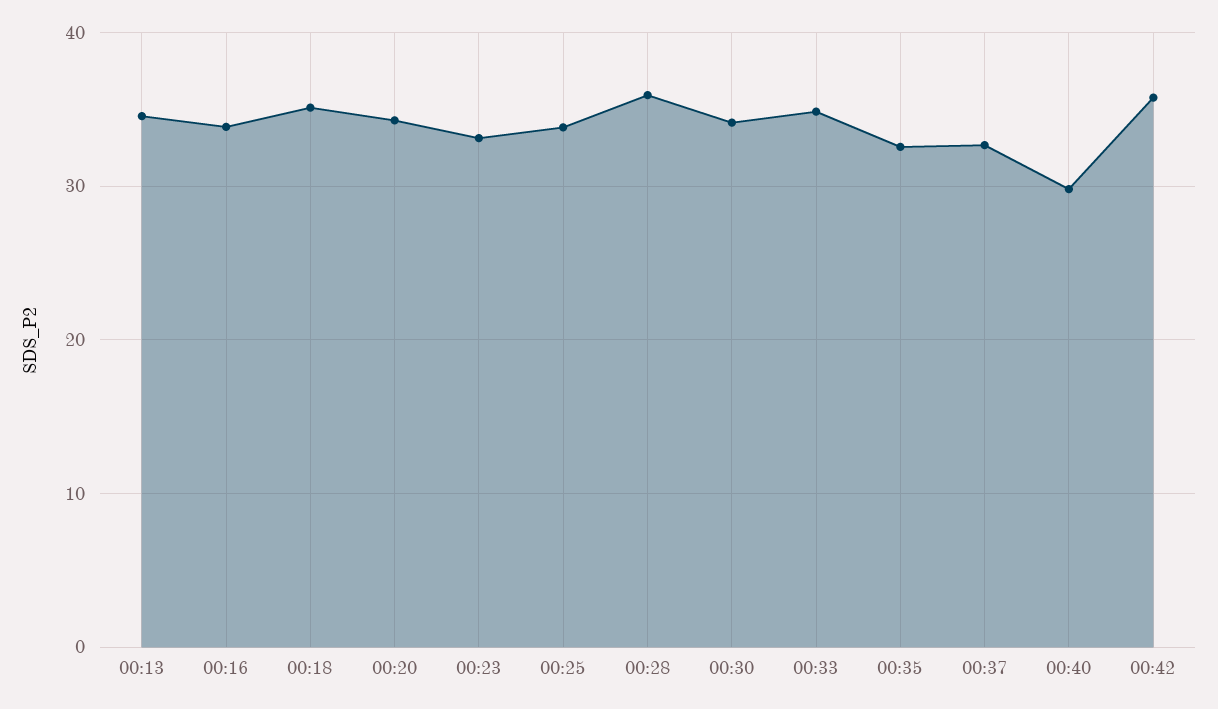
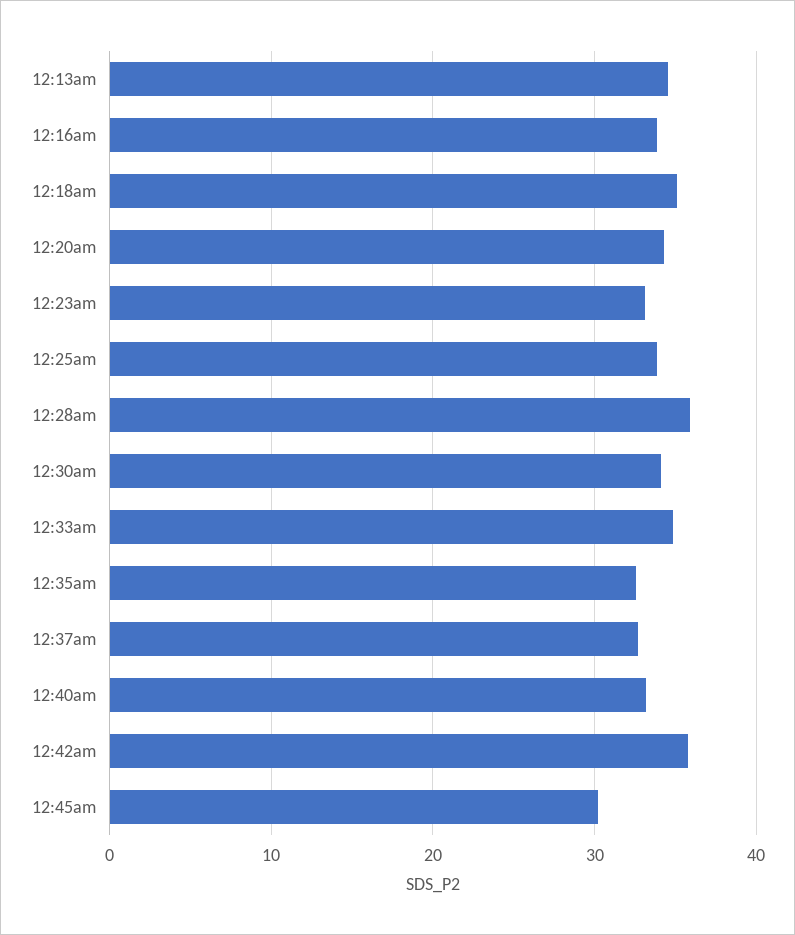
00:40: 30 -> 33
12:45am: none -> 30

